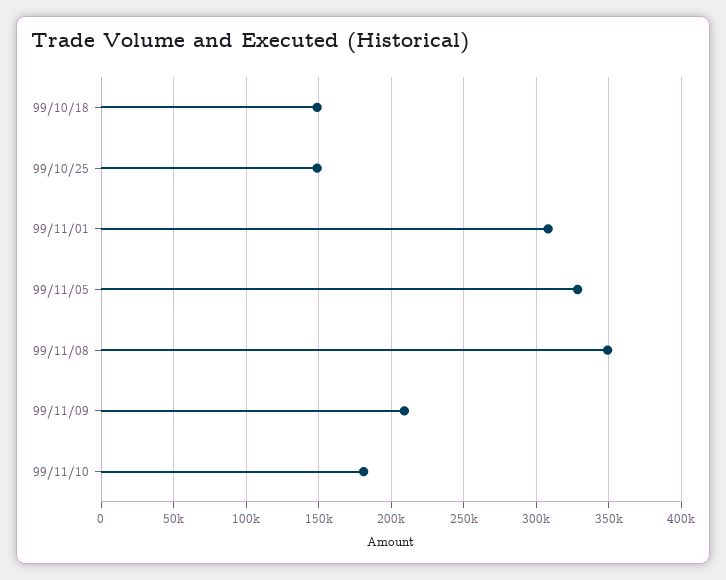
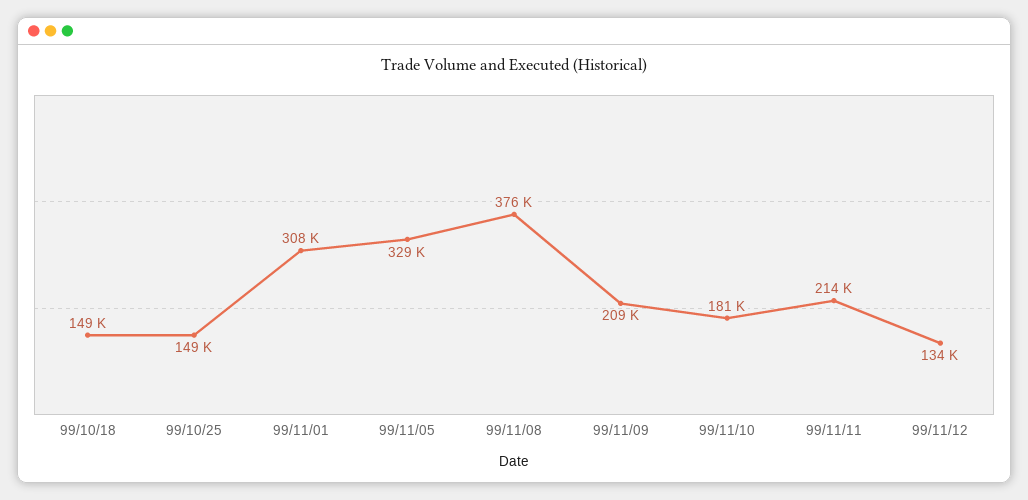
99/11/08: 350000 -> 376000
99/11/11: none -> 214000
99/11/12: none -> 134000

